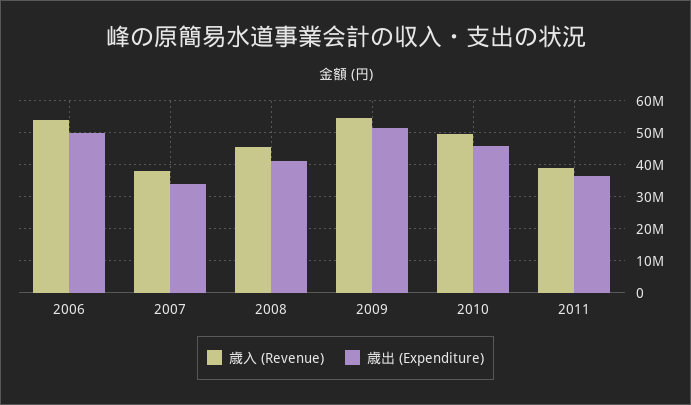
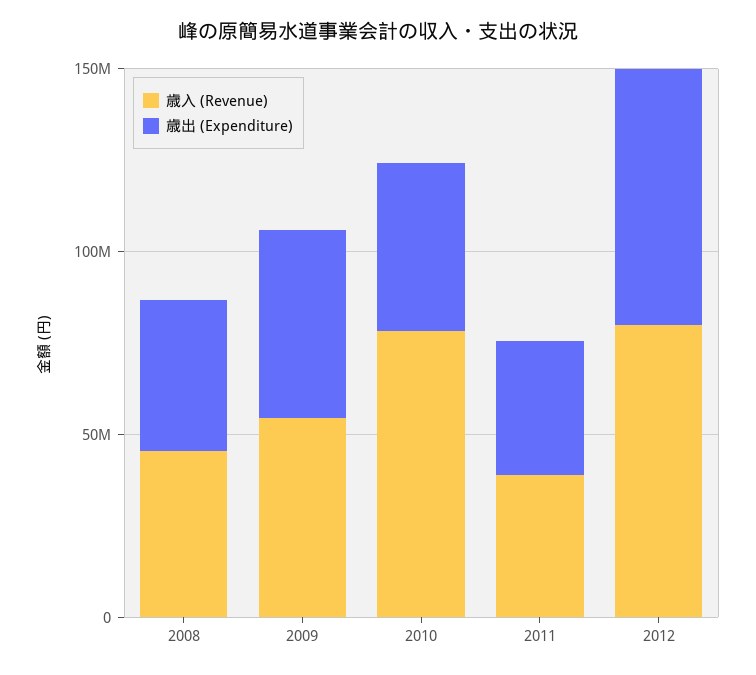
歳入 (Revenue), 2006: 54000000 -> none
歳出 (Expenditure), 2006: 50000000 -> none
歳入 (Revenue), 2007: 38000000 -> none
歳出 (Expenditure), 2007: 34000000 -> none
歳入 (Revenue), 2010: 50000000 -> 80000000
歳入 (Revenue), 2012: none -> 80000000
歳出 (Expenditure), 2012: none -> 70000000

